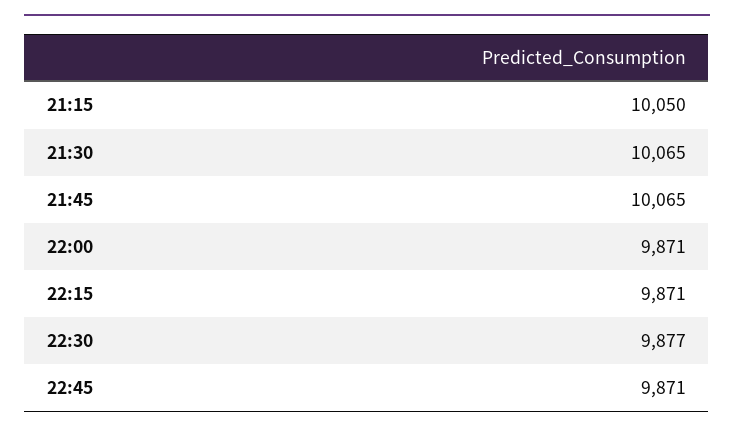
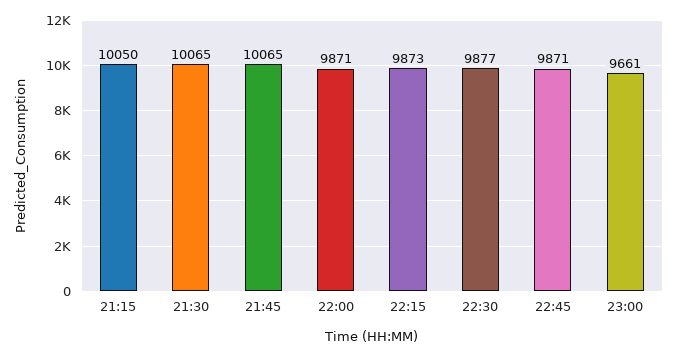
22:15: 9871 -> 9873
23:00: none -> 9661

